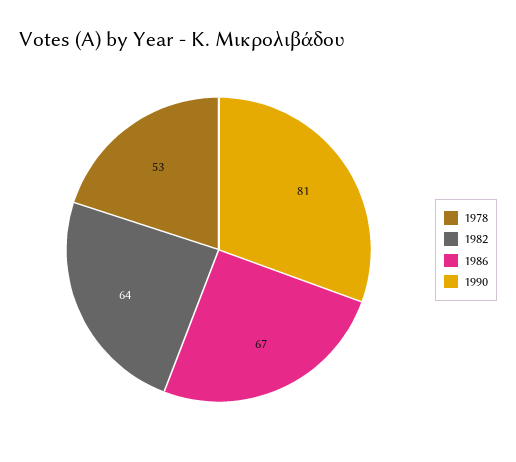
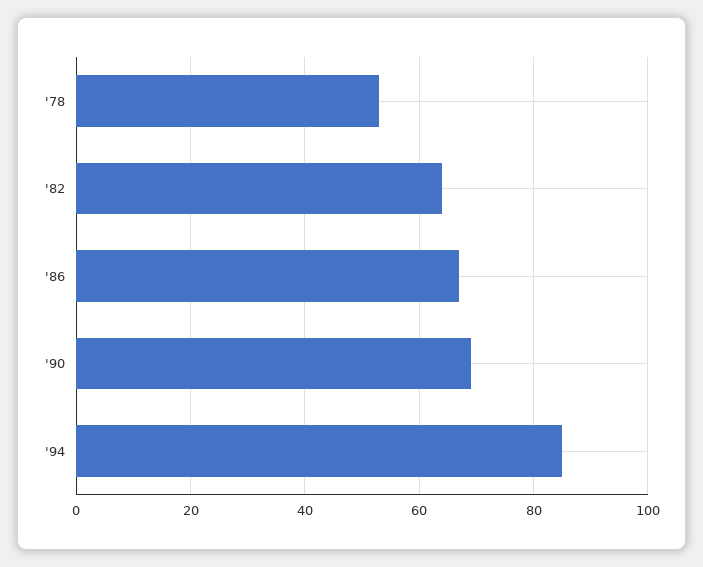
1990: 81 -> 70
'94: none -> 85

